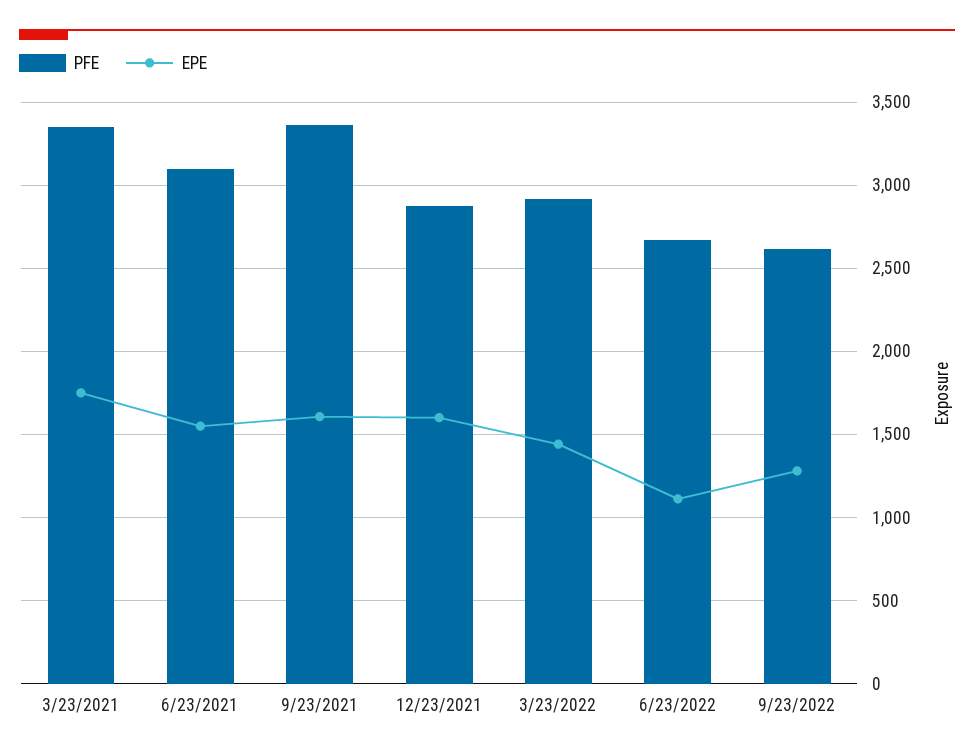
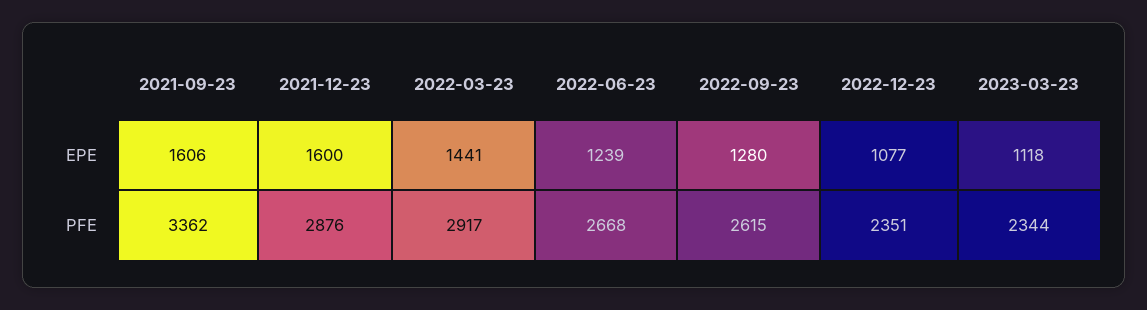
PFE, 3/23/2021: 3350 -> none
EPE, 3/23/2021: 1750 -> none
PFE, 6/23/2021: 3100 -> none
EPE, 6/23/2021: 1550 -> none
EPE, 6/23/2022: 1100 -> 1239
EPE, 2022-12-23: none -> 1077
EPE, 2023-03-23: none -> 1118
PFE, 2022-12-23: none -> 2351
PFE, 2023-03-23: none -> 2344

